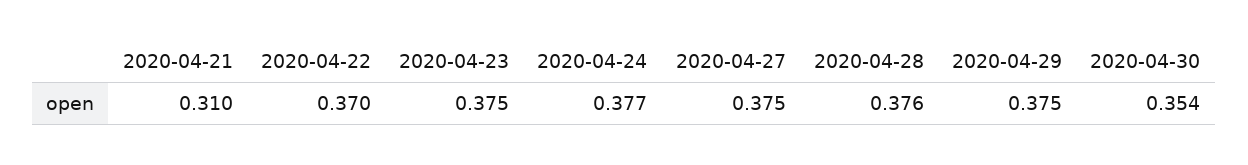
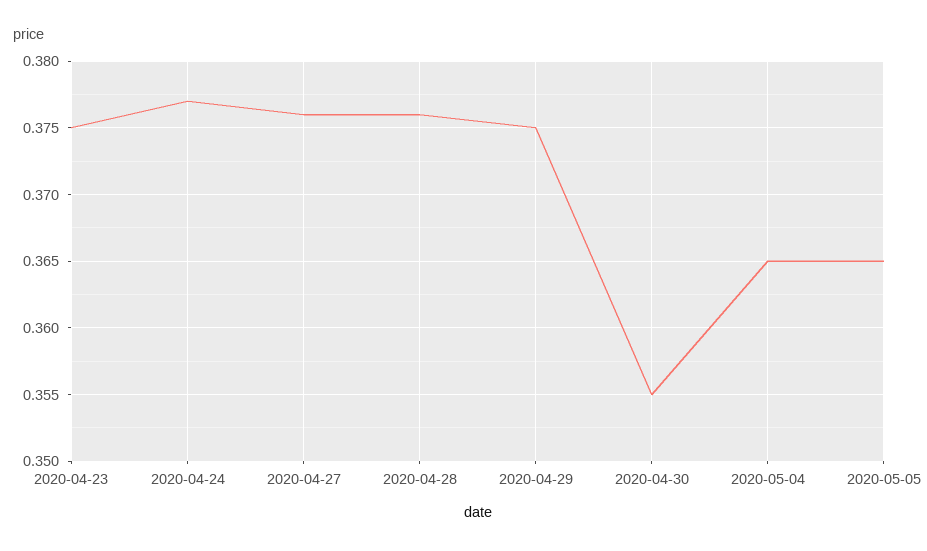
2020-04-21: 0.31 -> none
2020-04-22: 0.37 -> none
2020-04-27: 0.375 -> 0.376
2020-04-30: 0.354 -> 0.355
2020-05-04: none -> 0.365
2020-05-05: none -> 0.365

